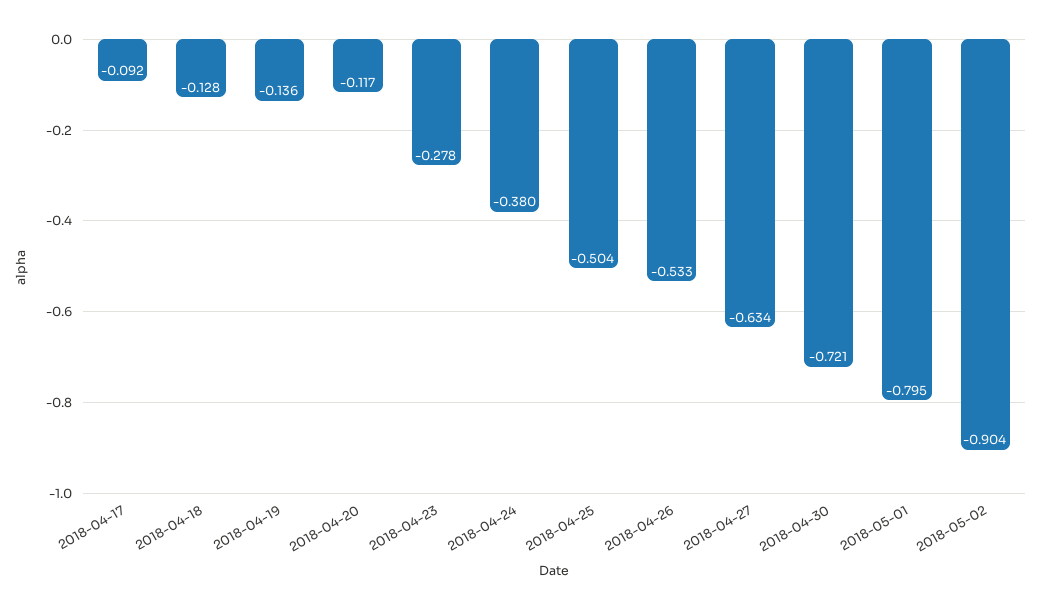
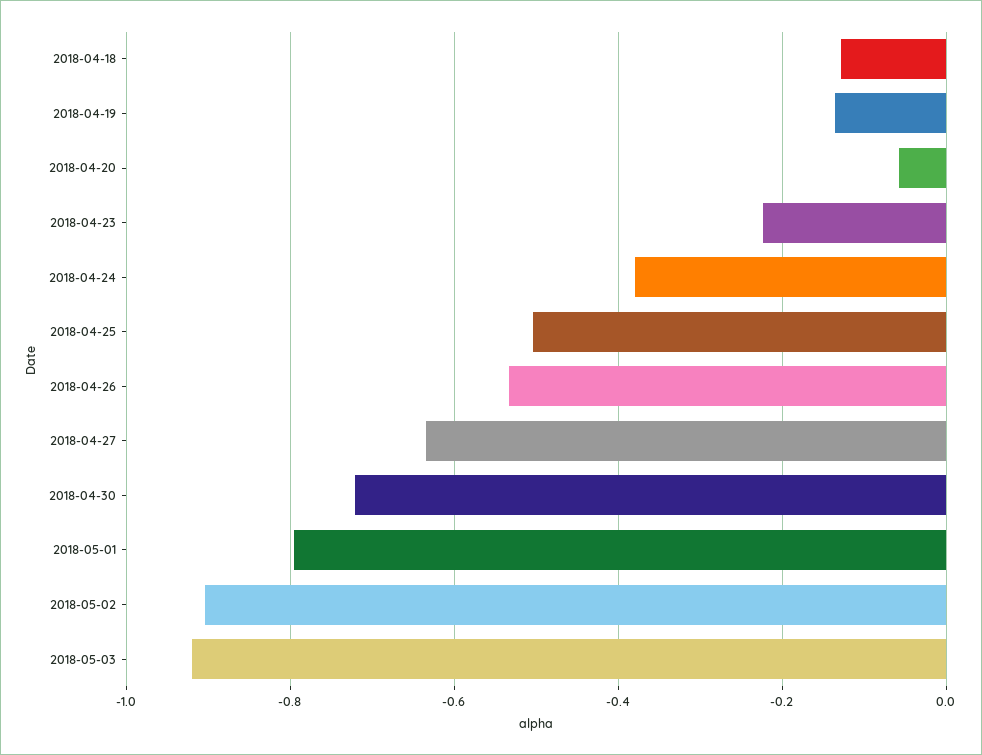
2018-04-17: -0.092 -> none
2018-04-20: -0.117 -> -0.06
2018-04-23: -0.278 -> -0.22
2018-05-03: none -> -0.92

